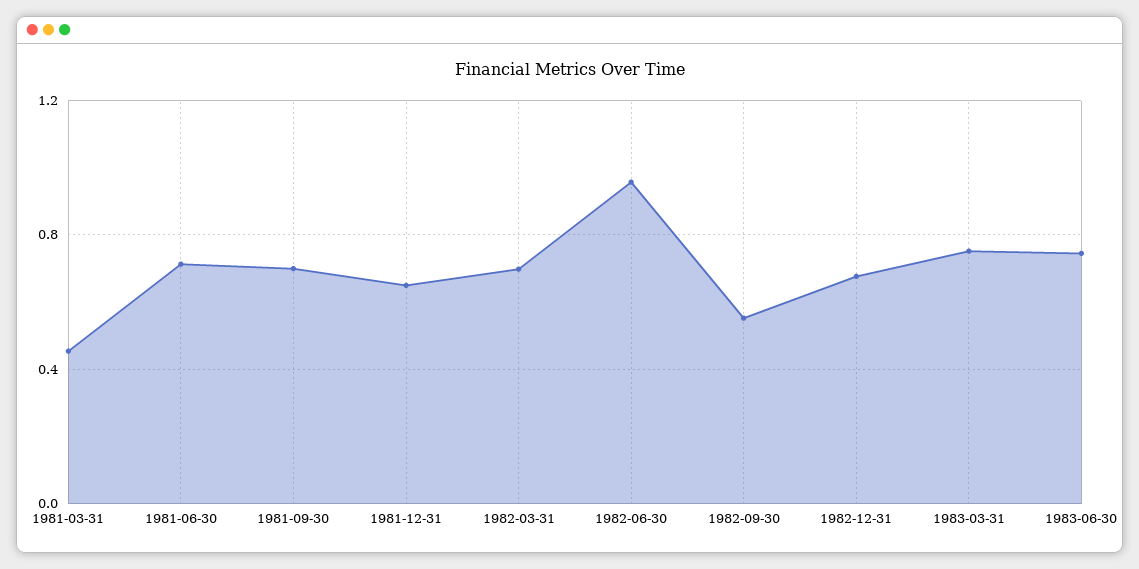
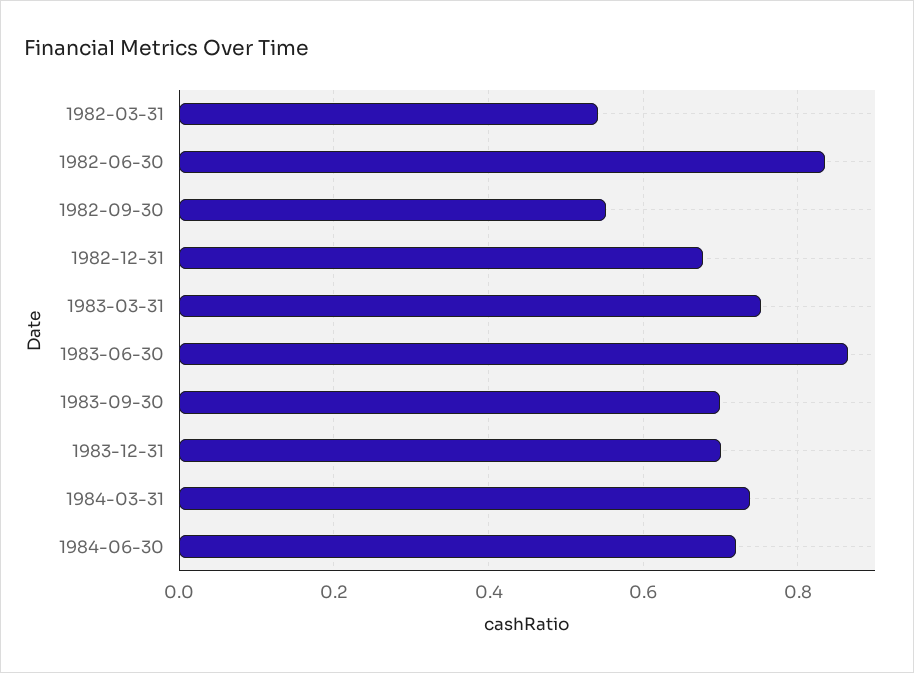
1981-03-31: 0.45 -> none
1981-06-30: 0.7 -> none
1981-09-30: 0.7 -> none
1981-12-31: 0.65 -> none
1982-03-31: 0.7 -> 0.54
1982-06-30: 0.95 -> 0.84
1983-06-30: 0.75 -> 0.86
1983-09-30: none -> 0.7
1983-12-31: none -> 0.7
1984-03-31: none -> 0.74
1984-06-30: none -> 0.72

